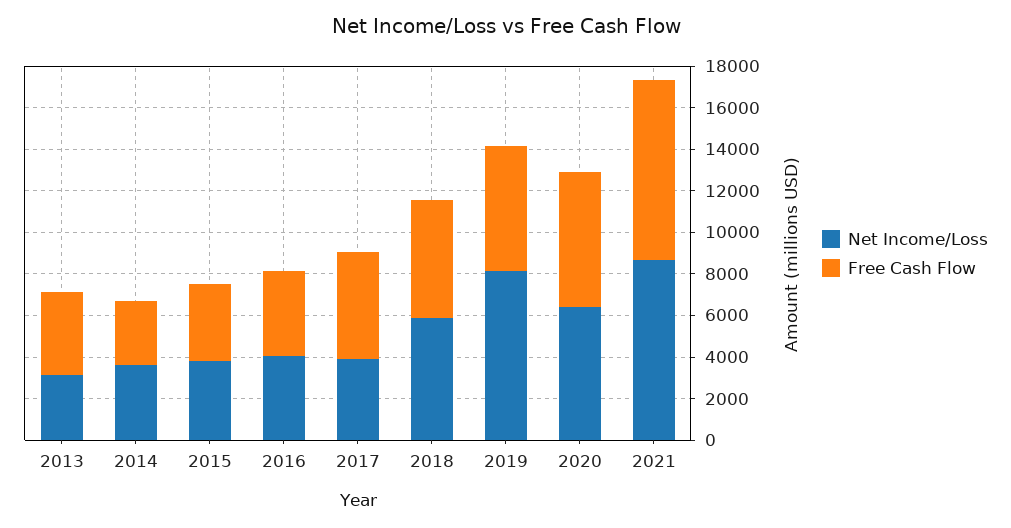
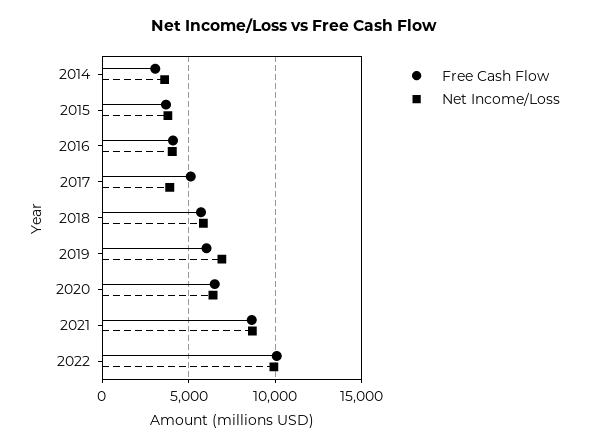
Net Income/Loss, 2013: 3000 -> none
Free Cash Flow, 2013: 4000 -> none
Net Income/Loss, 2019: 8000 -> 7000
Free Cash Flow, 2022: none -> 10000
Net Income/Loss, 2022: none -> 10000

